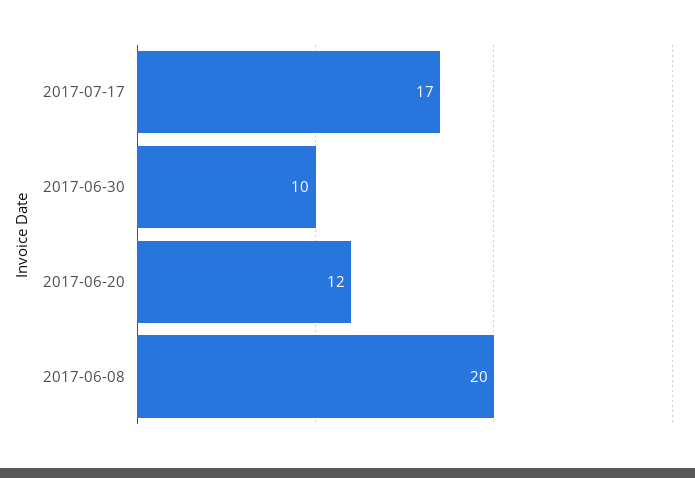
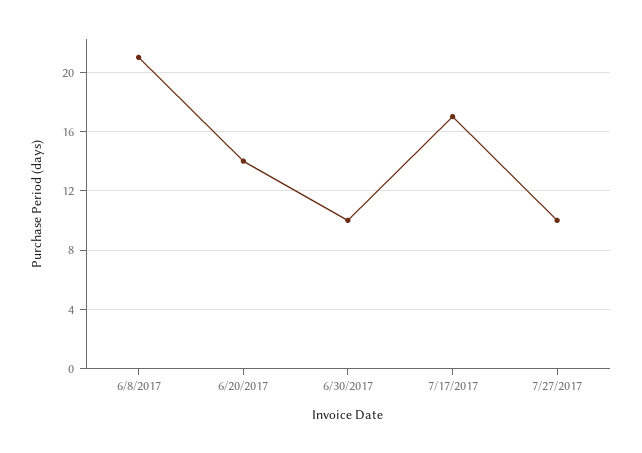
2017-06-20: 12 -> 14
2017-06-08: 20 -> 21
7/27/2017: none -> 10

